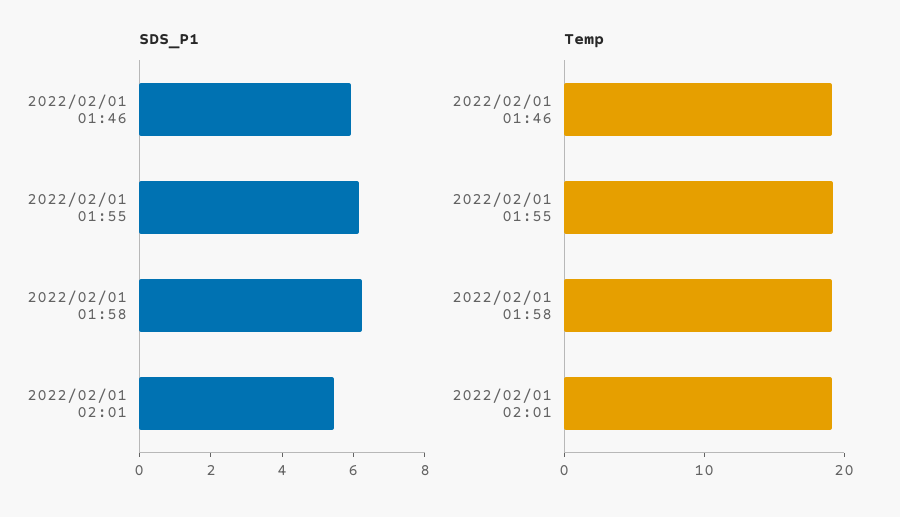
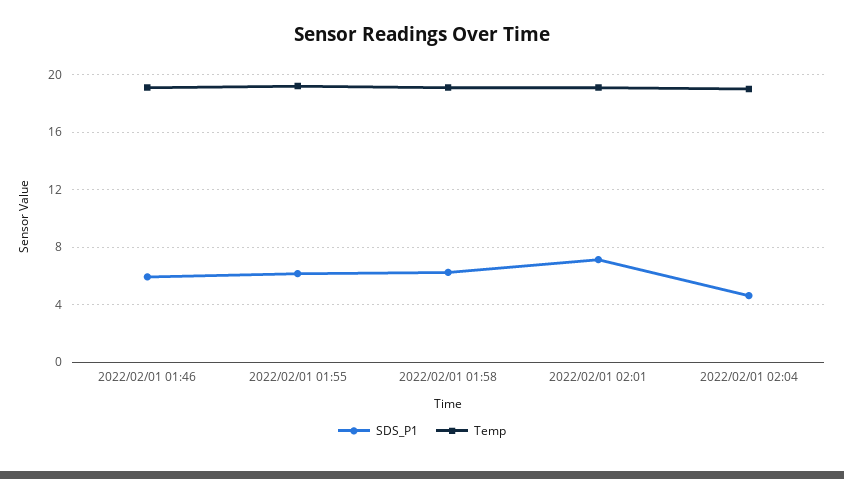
SDS_P1, 2022/02/01 02:01: 5.5 -> 7
SDS_P1, 2022/02/01 02:04: none -> 4.5
Temp, 2022/02/01 02:04: none -> 19

